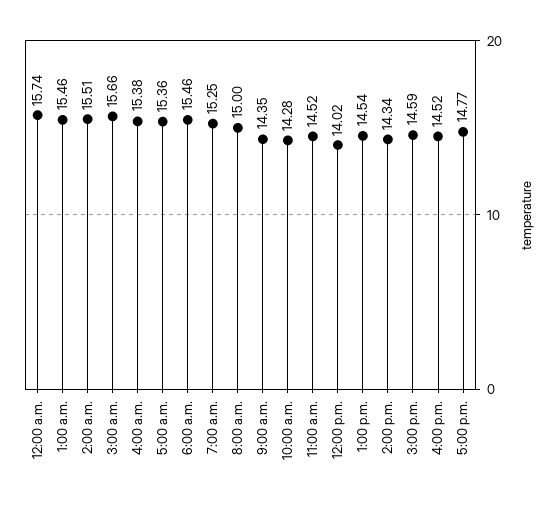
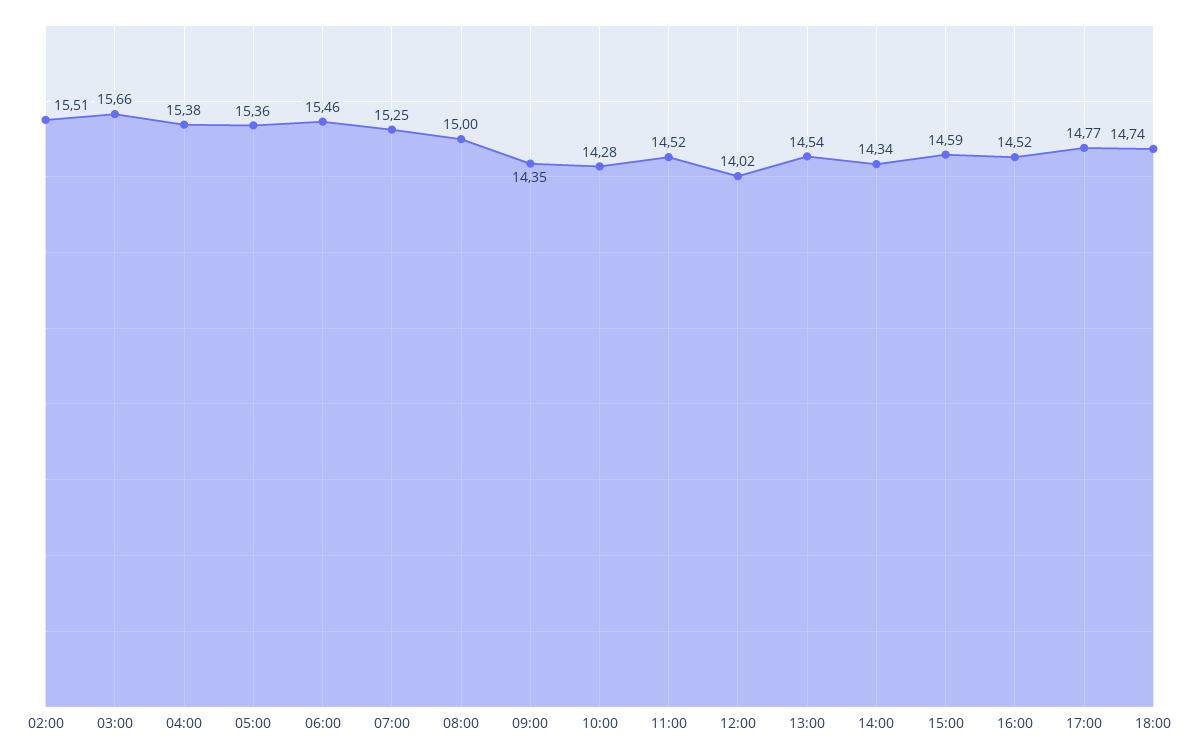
12:00 a.m.: 15.74 -> none
1:00 a.m.: 15.46 -> none
18:00: none -> 14.74

